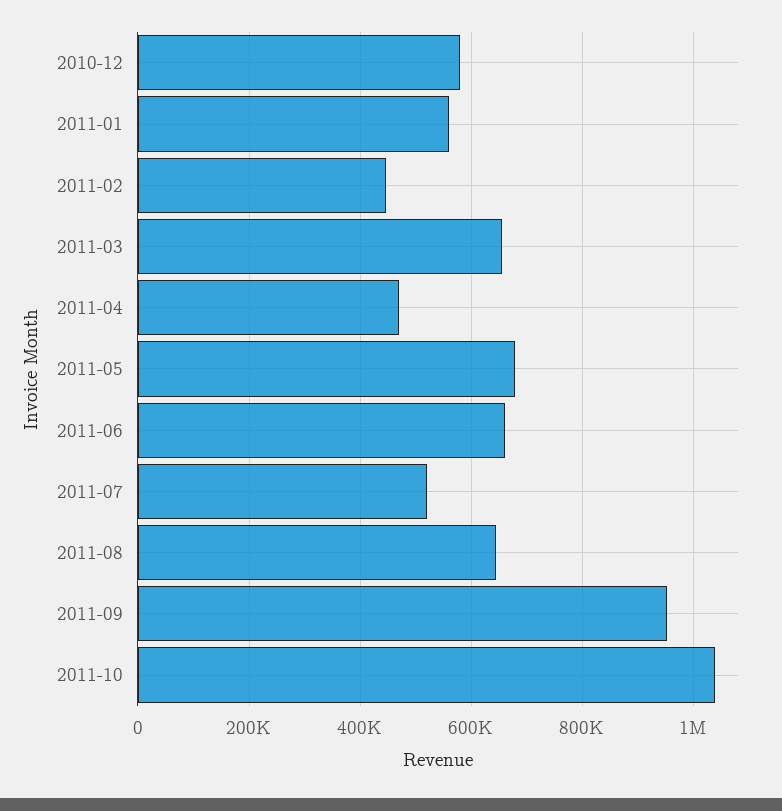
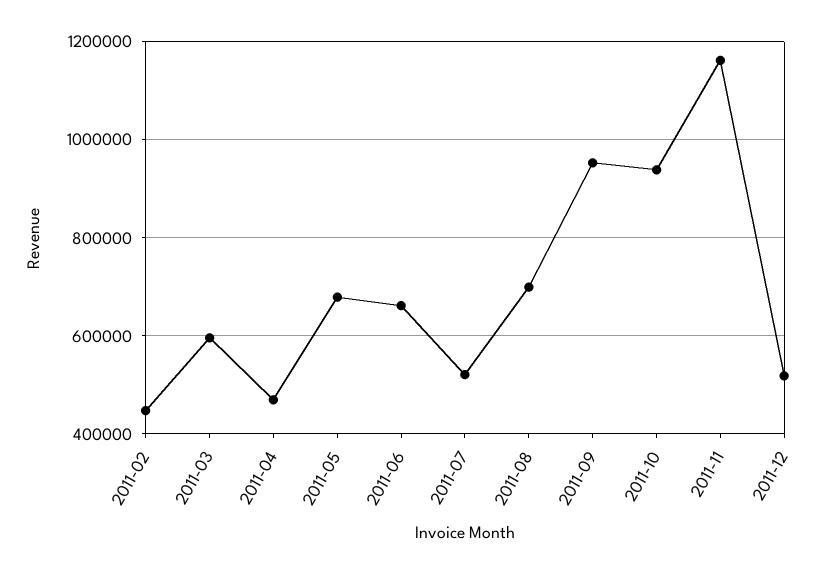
2010-12: 580000 -> none
2011-01: 560000 -> none
2011-03: 660000 -> 600000
2011-08: 640000 -> 700000
2011-10: 1040000 -> 940000
2011-11: none -> 1160000
2011-12: none -> 520000

